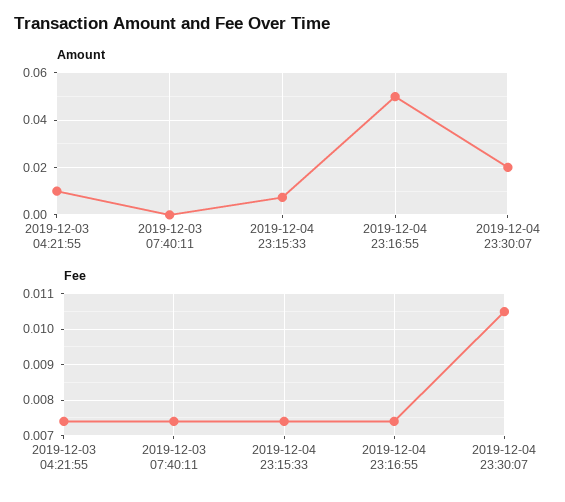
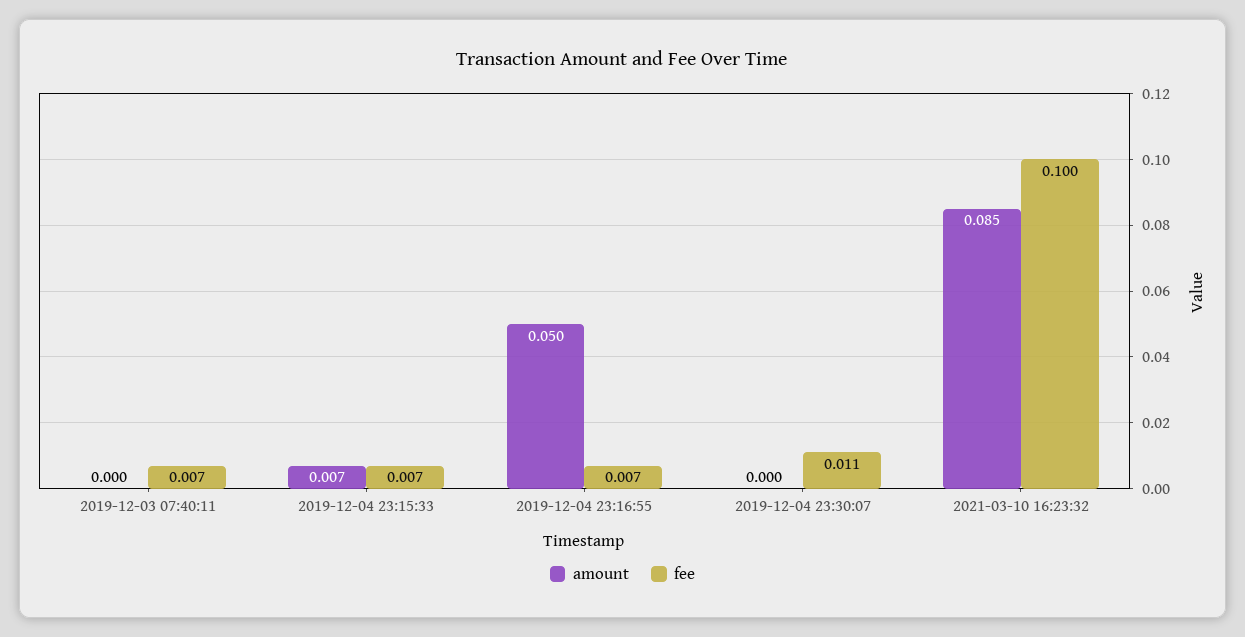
Amount, 2019-12-03 04:21:55: 0.01 -> none
Amount, 2019-12-04 23:30:07: 0.02 -> 0
Fee, 2019-12-03 04:21:55: 0.0075 -> none
Amount, 2021-03-10 16:23:32: none -> 0.085
Fee, 2021-03-10 16:23:32: none -> 0.1

